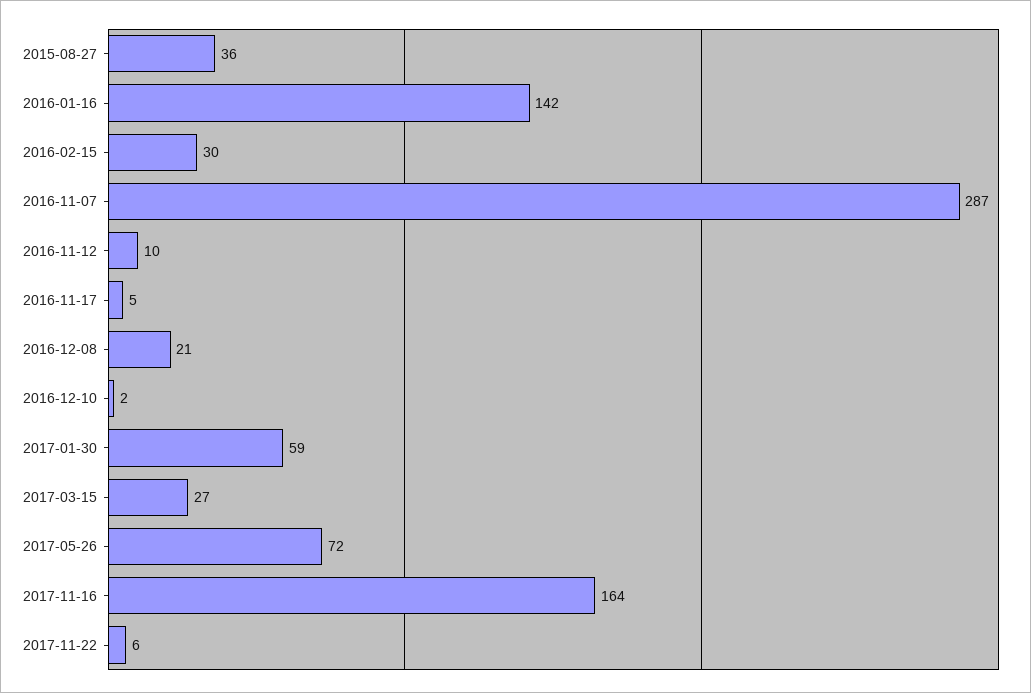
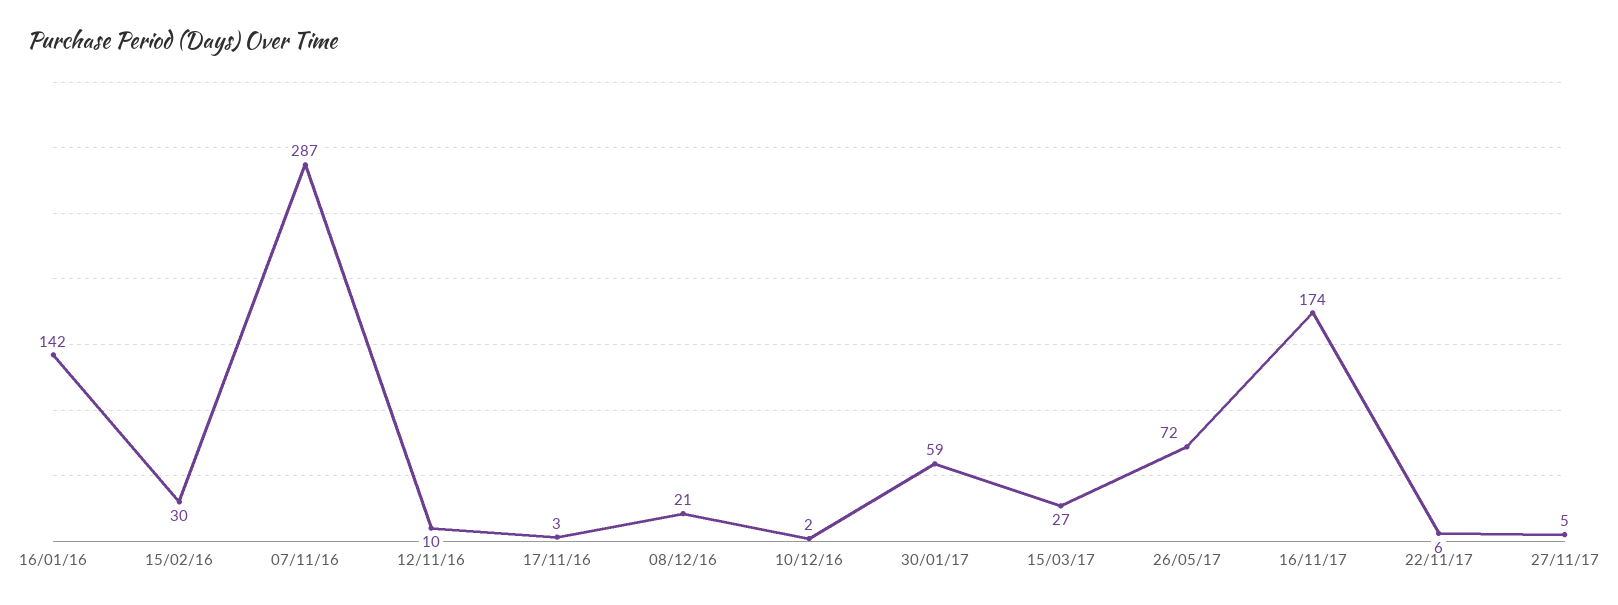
2015-08-27: 36 -> none
2016-11-17: 5 -> 3
2017-11-16: 164 -> 174
27/11/17: none -> 5

